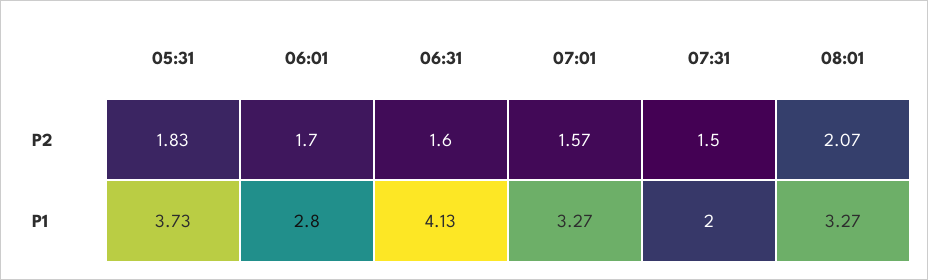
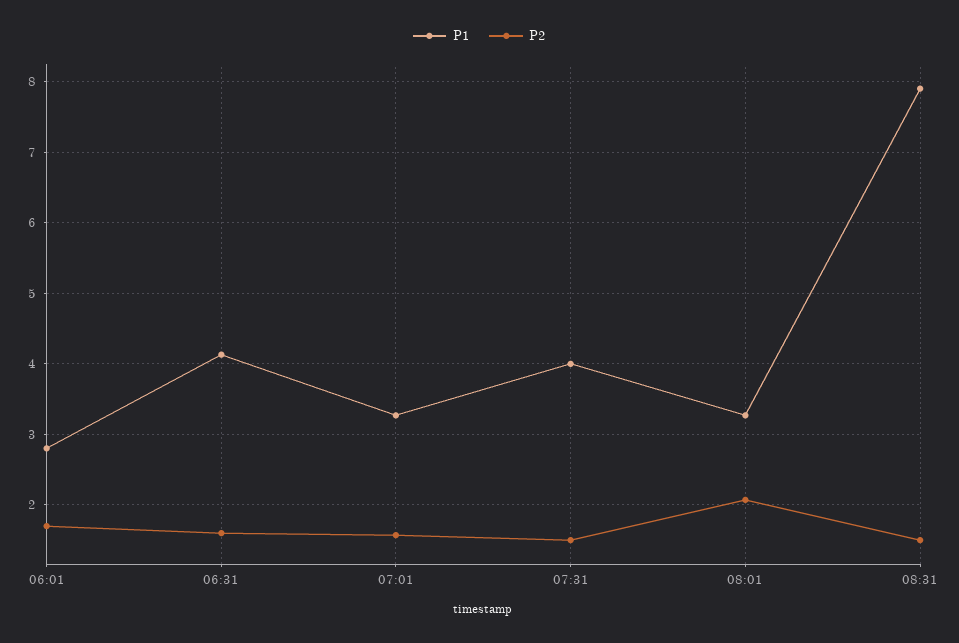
P2, 05:31: 1.83 -> none
P1, 05:31: 3.73 -> none
P1, 07:31: 2 -> 4
P1, 08:31: none -> 7.9
P2, 08:31: none -> 1.5

